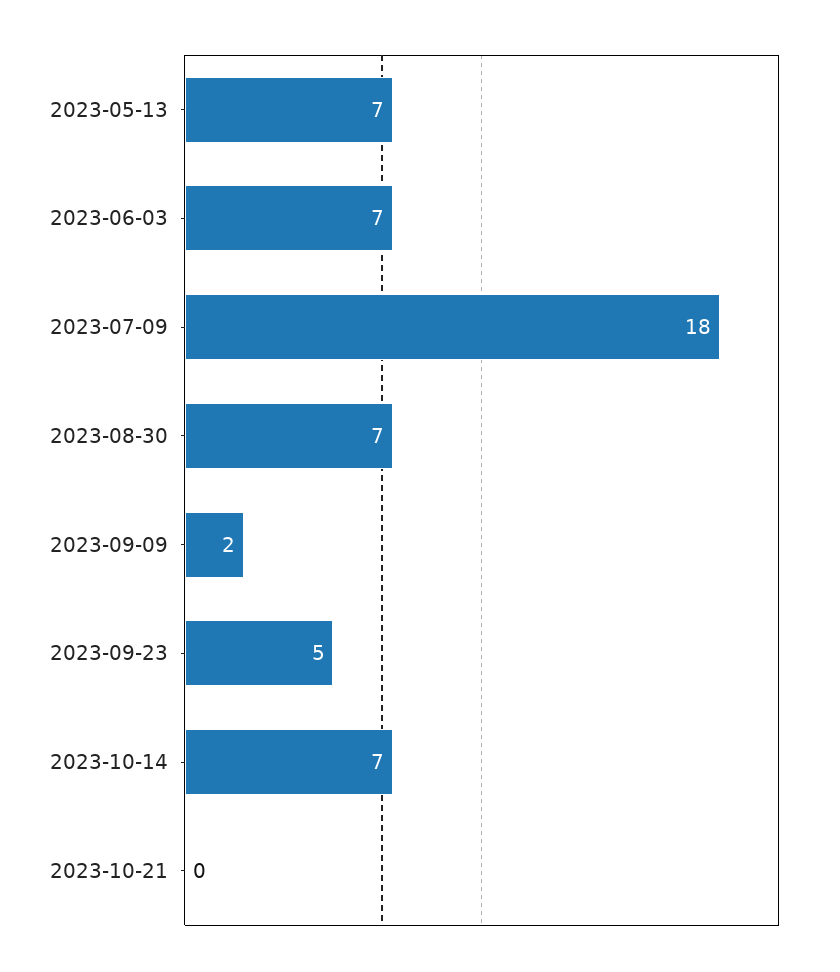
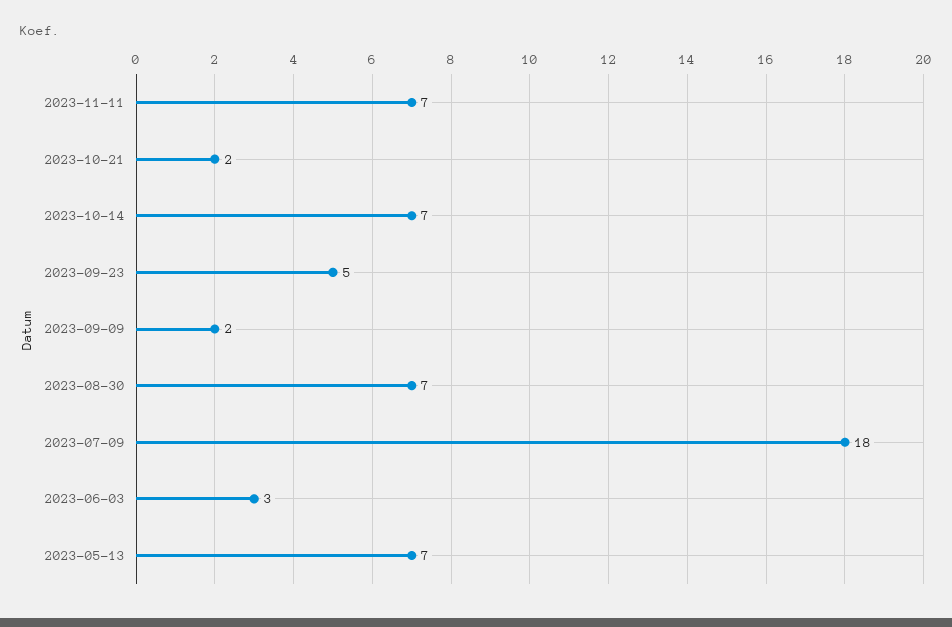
2023-06-03: 7 -> 3
2023-10-21: 0 -> 2
2023-11-11: none -> 7

